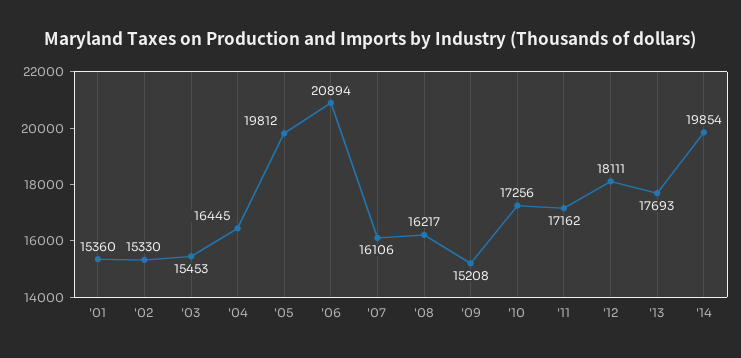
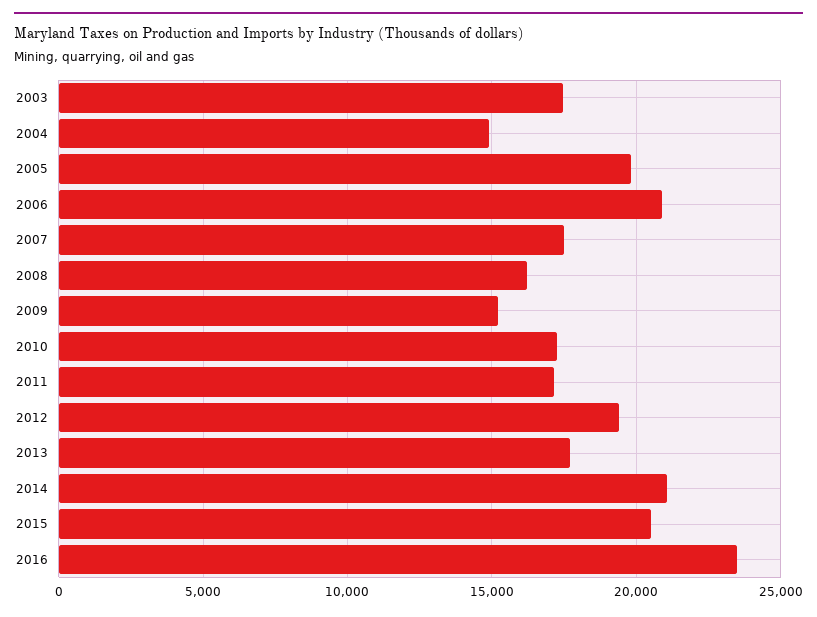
'01: 15360 -> none
'02: 15330 -> none
'03: 15453 -> 17500
'04: 16445 -> 15000
'07: 16106 -> 17500
'12: 18111 -> 19500
'14: 19854 -> 21000
2015: none -> 20500
2016: none -> 23500

